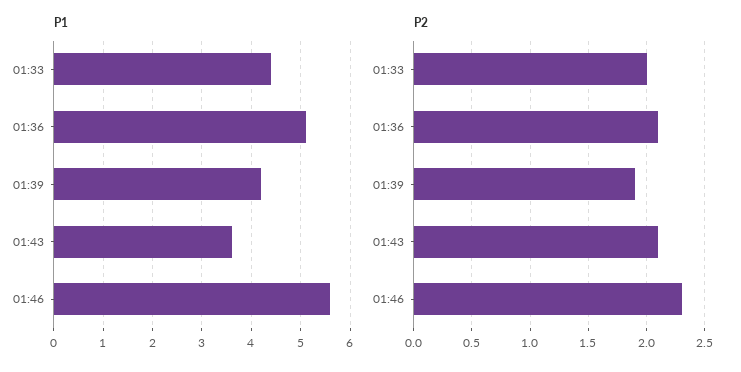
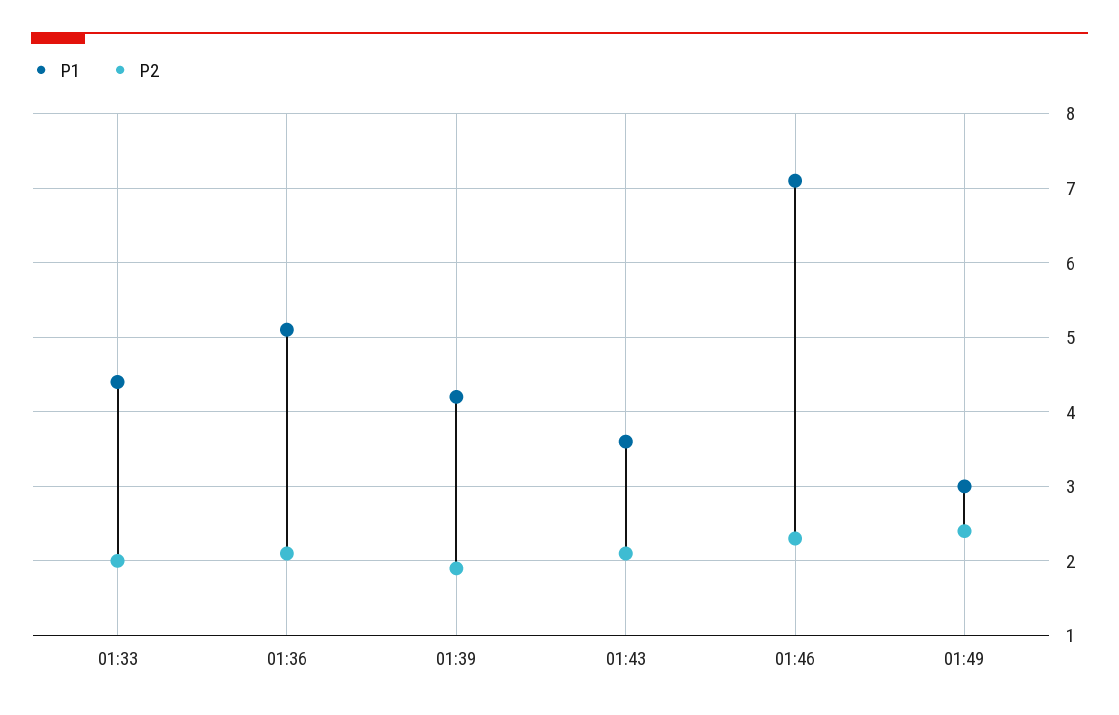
P1, 01:46: 5.5 -> 7.1
P1, 01:49: none -> 3
P2, 01:49: none -> 2.4

